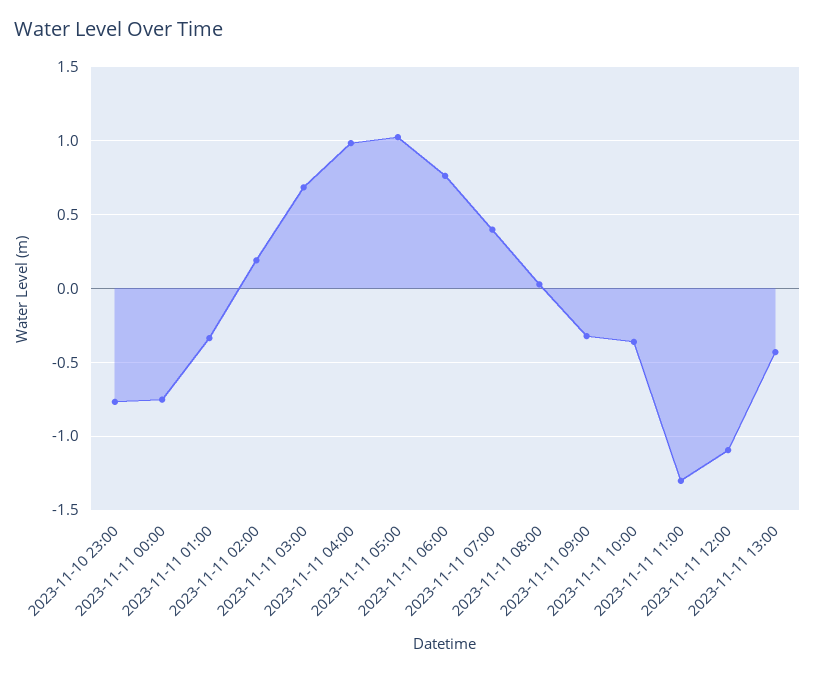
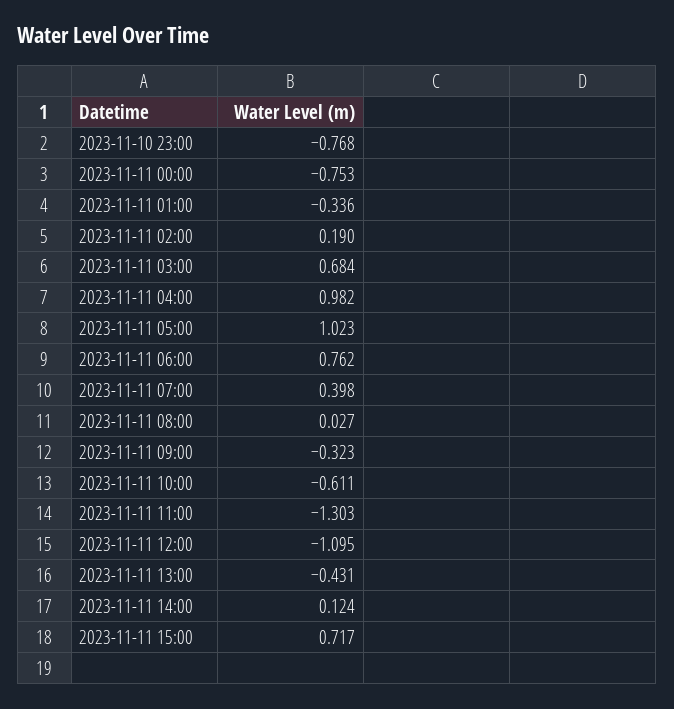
2023-11-11 10:00: -0.35 -> -0.611
2023-11-11 14:00: none -> 0.124
2023-11-11 15:00: none -> 0.717

